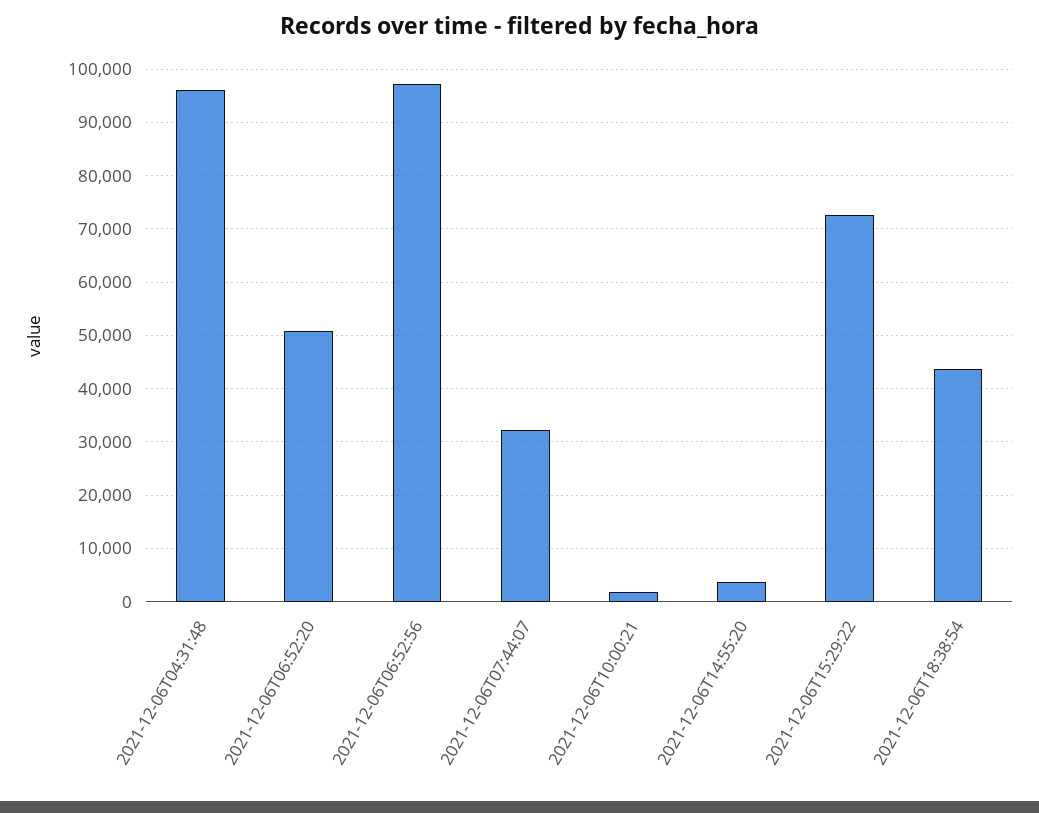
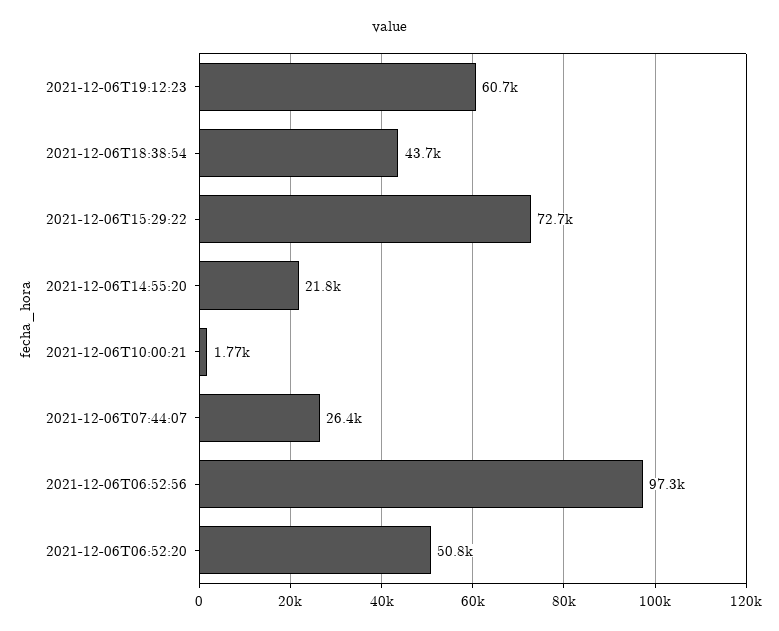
2021-12-06T04:31:48: 96000 -> none
2021-12-06T07:44:07: 32000 -> 26400
2021-12-06T14:55:20: 4000 -> 21800
2021-12-06T19:12:23: none -> 60700

